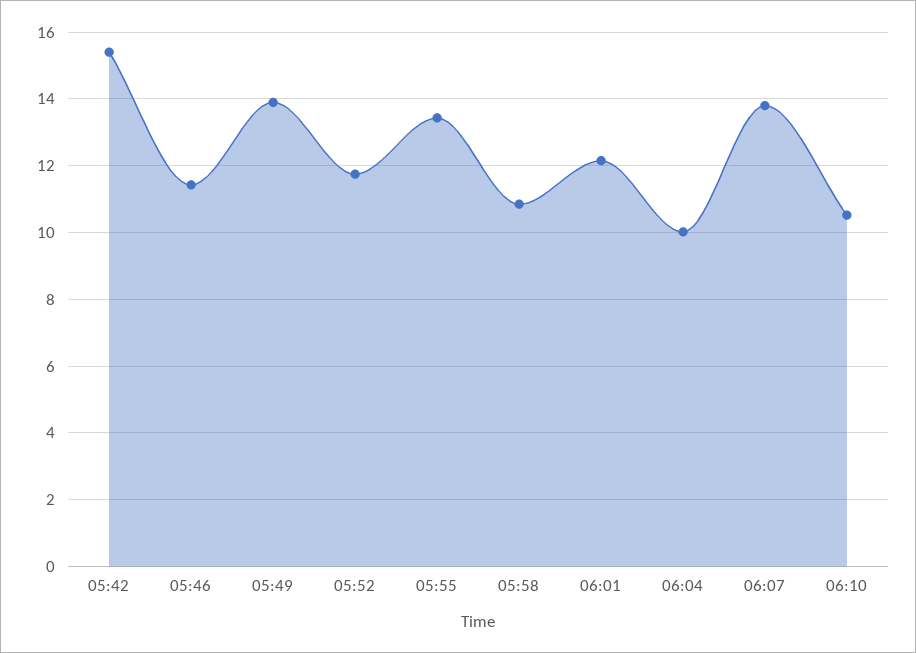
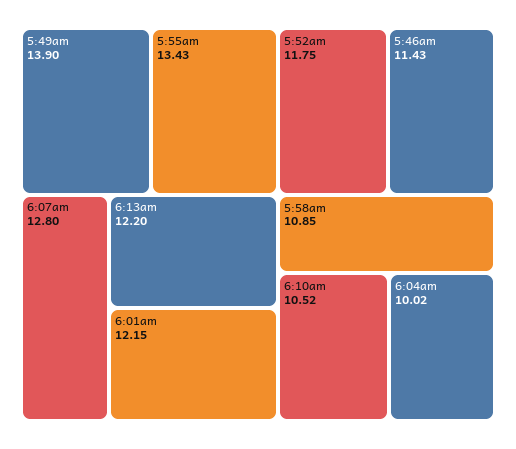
05:42: 15.4 -> none
06:07: 13.8 -> 12.8
6:13am: none -> 12.2

